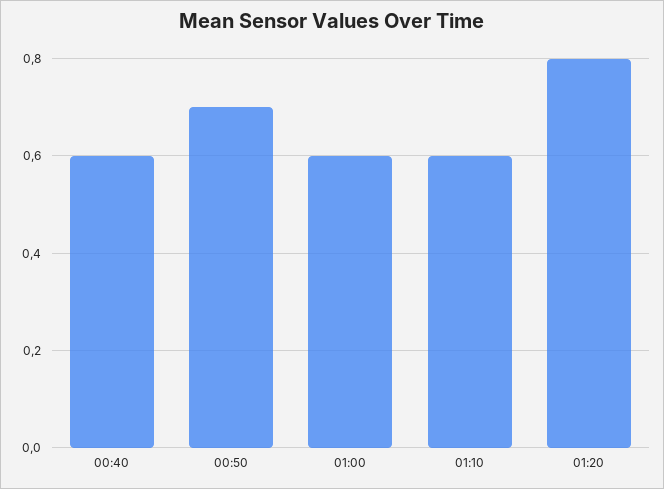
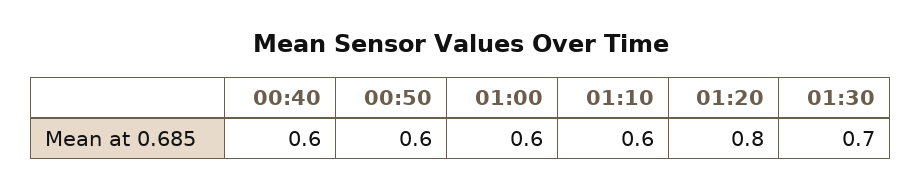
00:50: 0.7 -> 0.6
01:30: none -> 0.7

